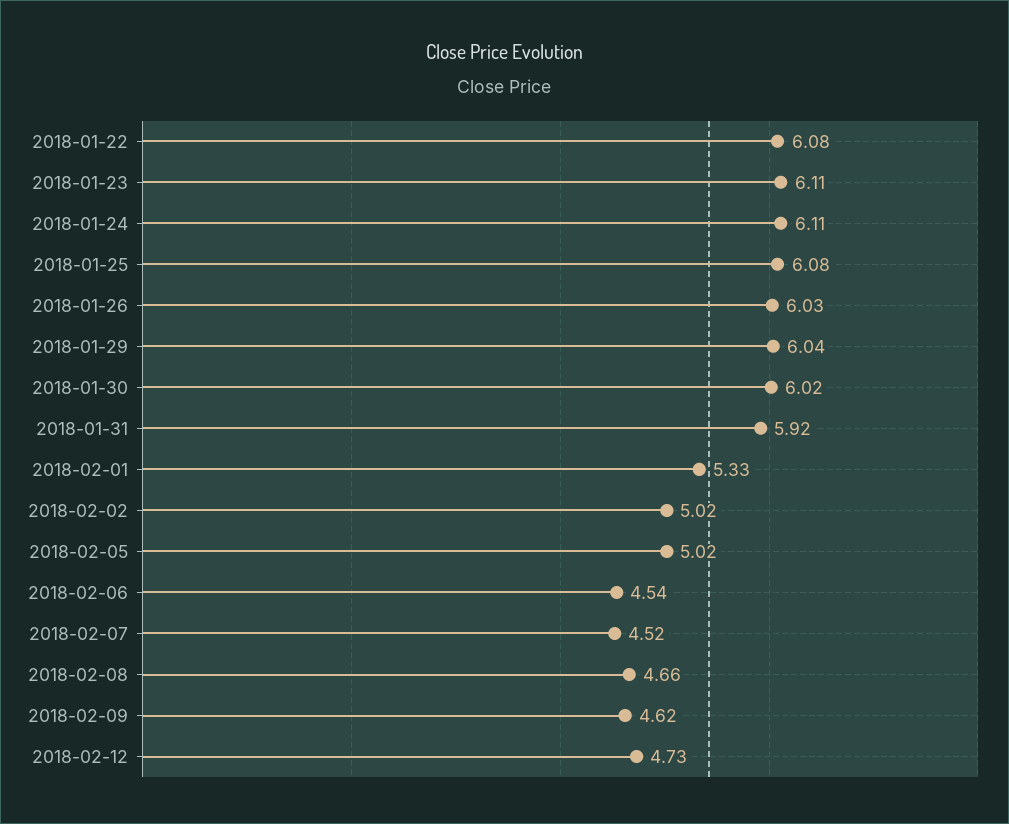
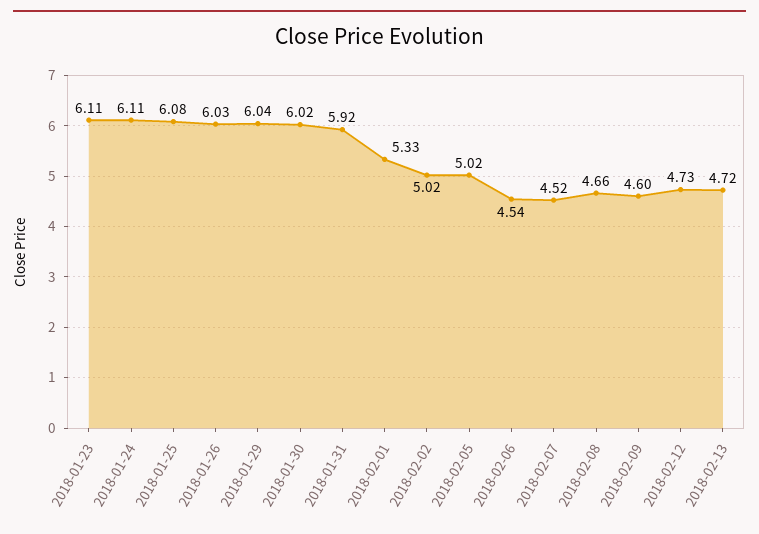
2018-01-22: 6.08 -> none
2018-02-09: 4.62 -> 4.6
2018-02-13: none -> 4.72

